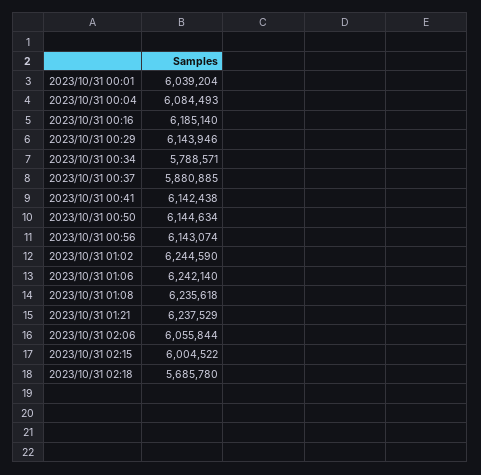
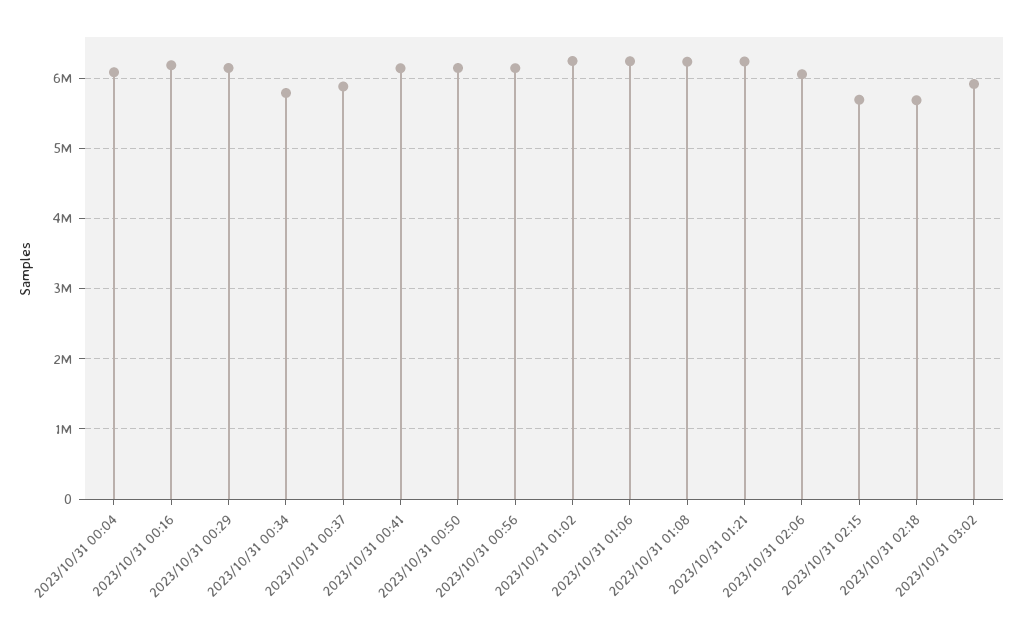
2023/10/31 00:01: 6039204 -> none
2023/10/31 02:15: 6004522 -> 5700000
2023/10/31 03:02: none -> 5900000

